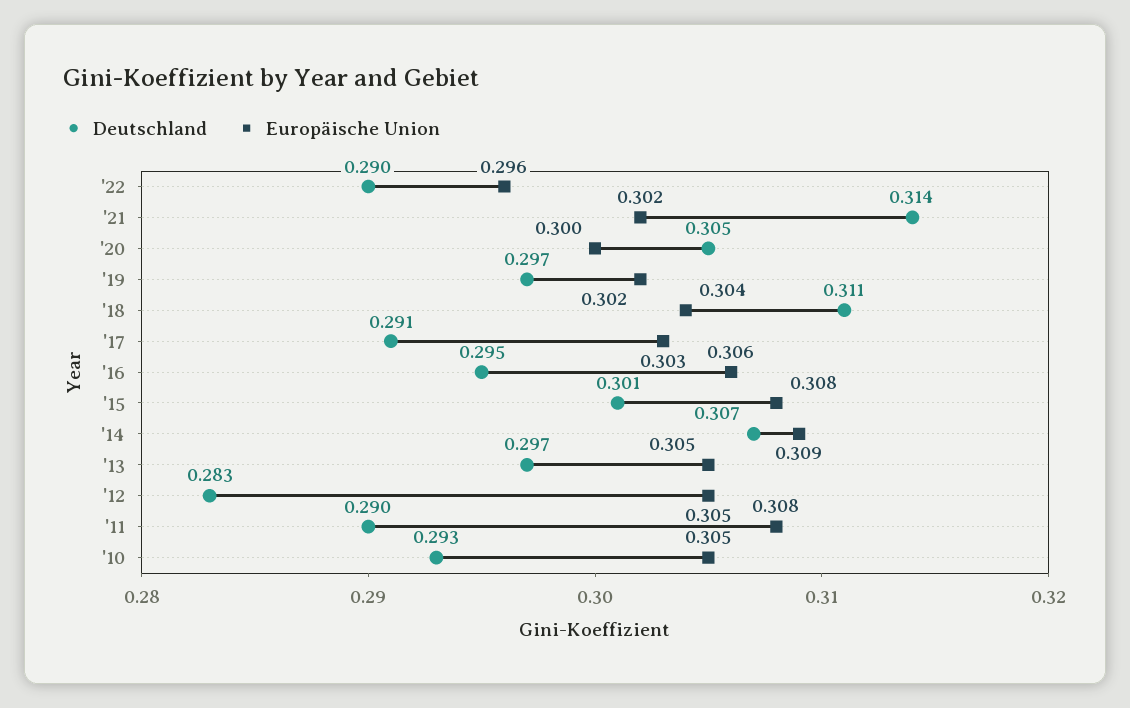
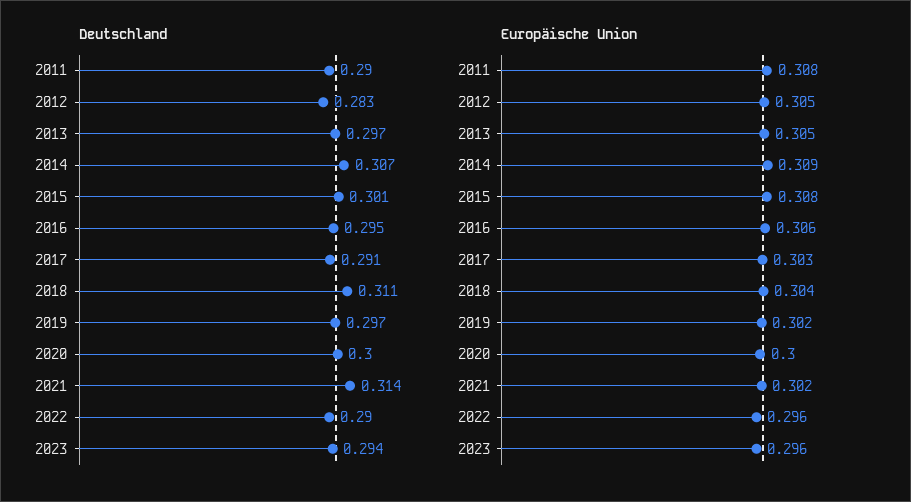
Deutschland, '20: 0.305 -> 0.3
Deutschland, '10: 0.293 -> none
Europäische Union, '10: 0.305 -> none
Deutschland, 2023: none -> 0.294
Europäische Union, 2023: none -> 0.296

